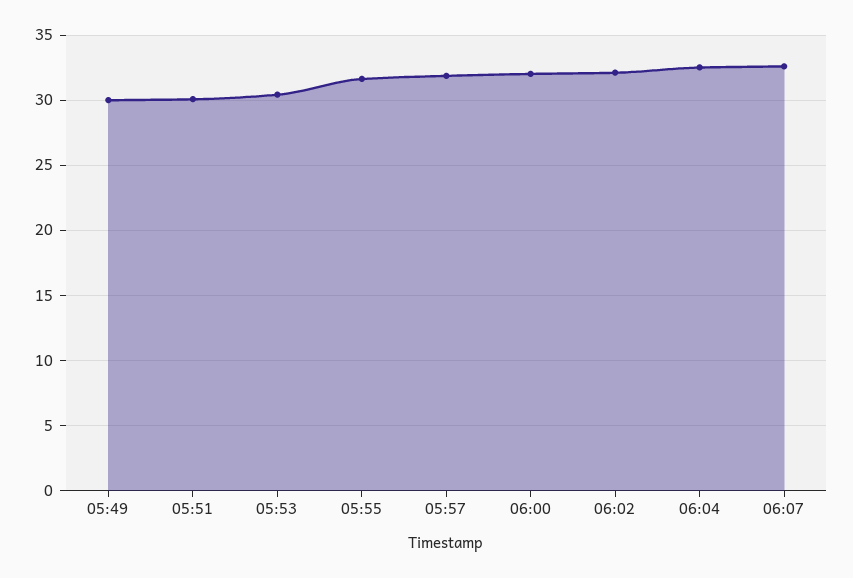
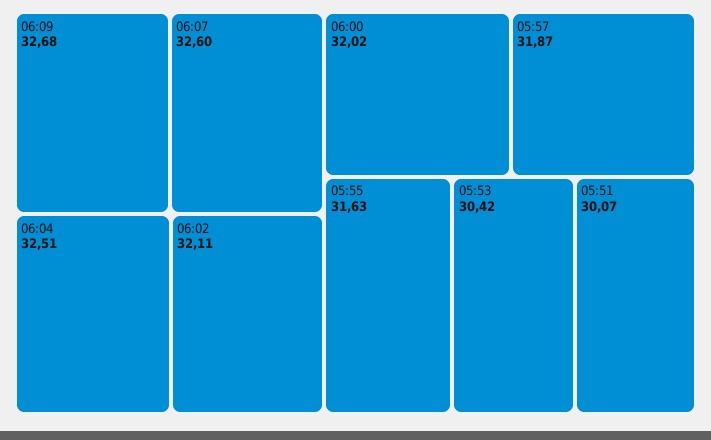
05:49: 30 -> none
06:09: none -> 32.68

